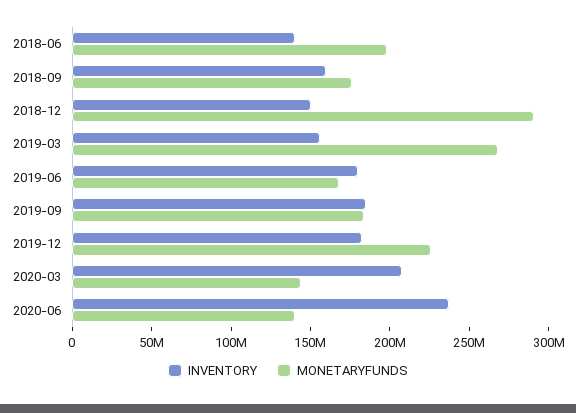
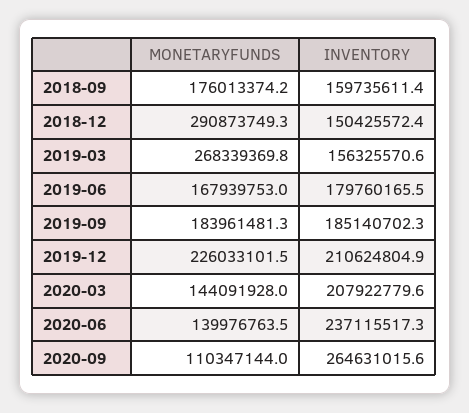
INVENTORY, 2018-06: 140000000 -> none
MONETARYFUNDS, 2018-06: 200000000 -> none
INVENTORY, 2019-12: 180000000 -> 210624804.9
MONETARYFUNDS, 2020-09: none -> 110347144
INVENTORY, 2020-09: none -> 264631015.6

